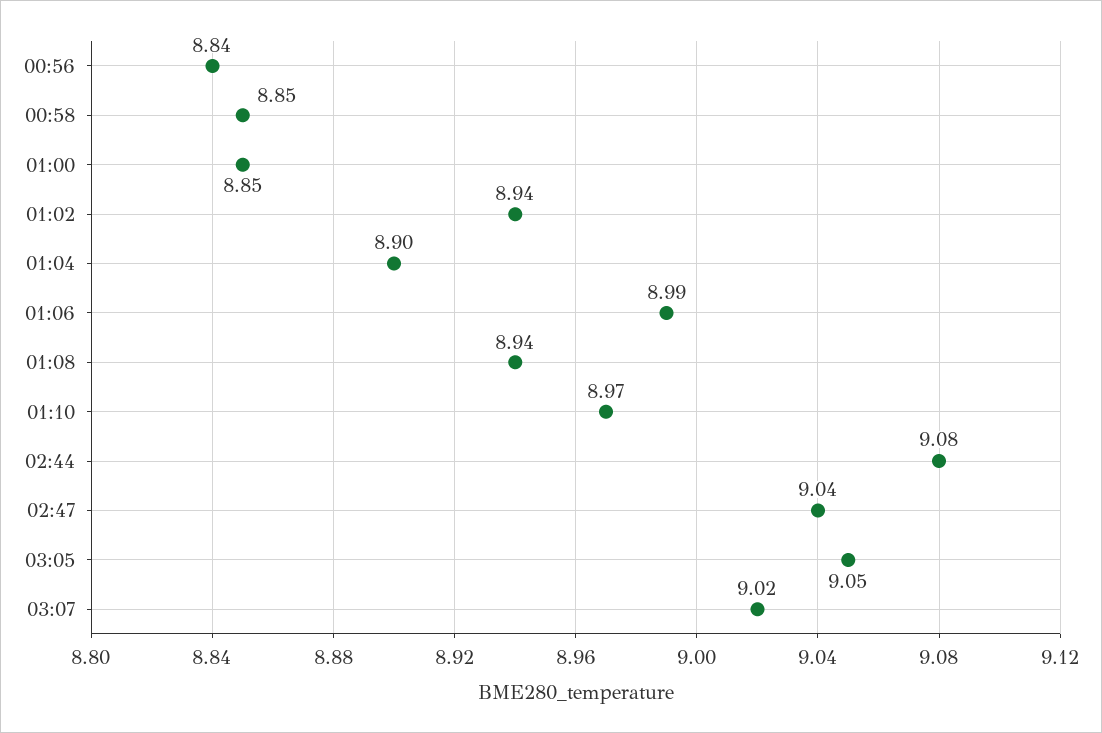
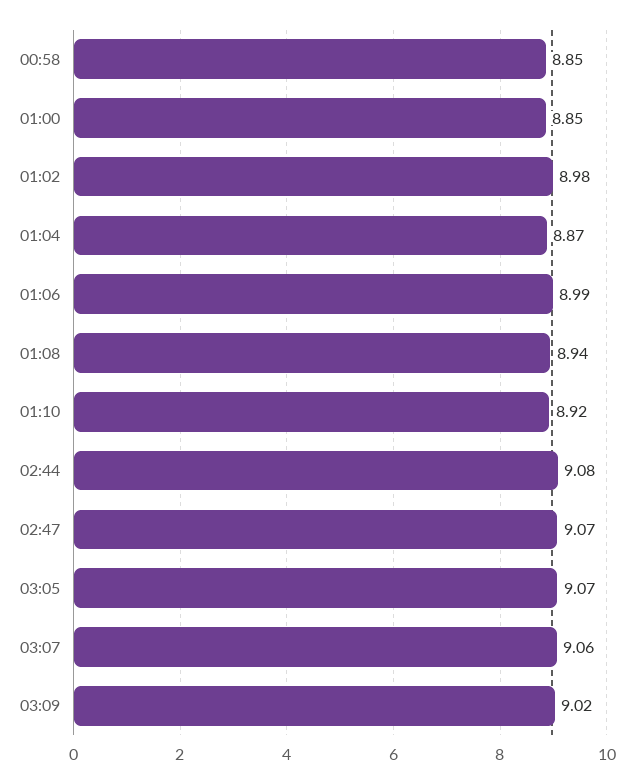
00:56: 8.84 -> none
01:02: 8.94 -> 8.98
01:04: 8.9 -> 8.87
01:10: 8.97 -> 8.92
02:47: 9.04 -> 9.07
03:05: 9.05 -> 9.07
03:07: 9.02 -> 9.06
03:09: none -> 9.02

